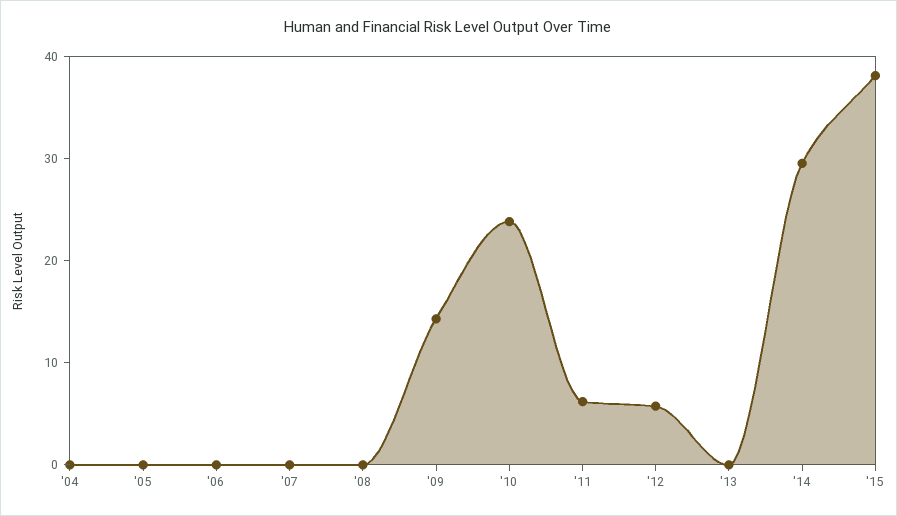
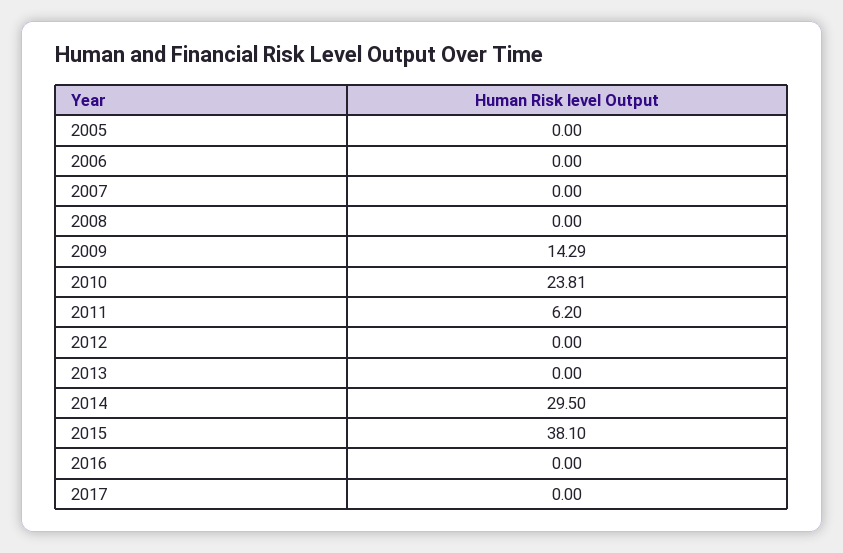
'04: 0 -> none
'12: 6 -> 0
2016: none -> 0
2017: none -> 0

